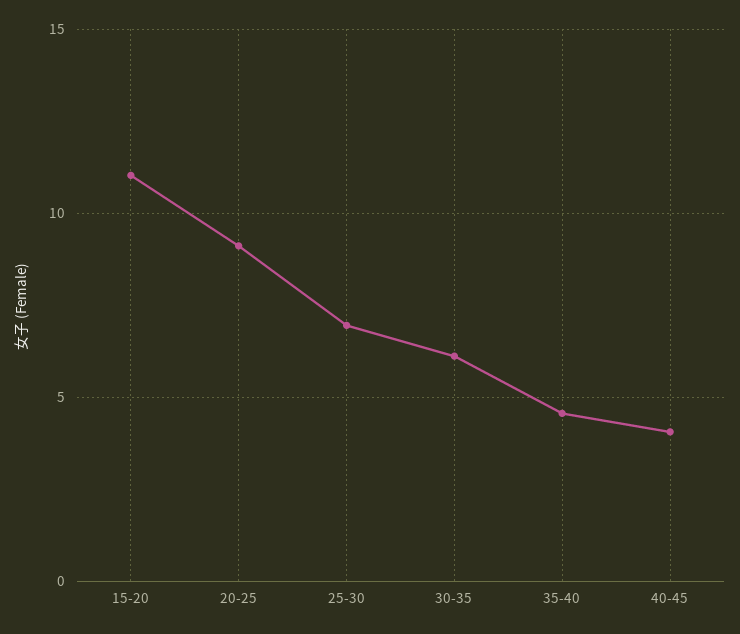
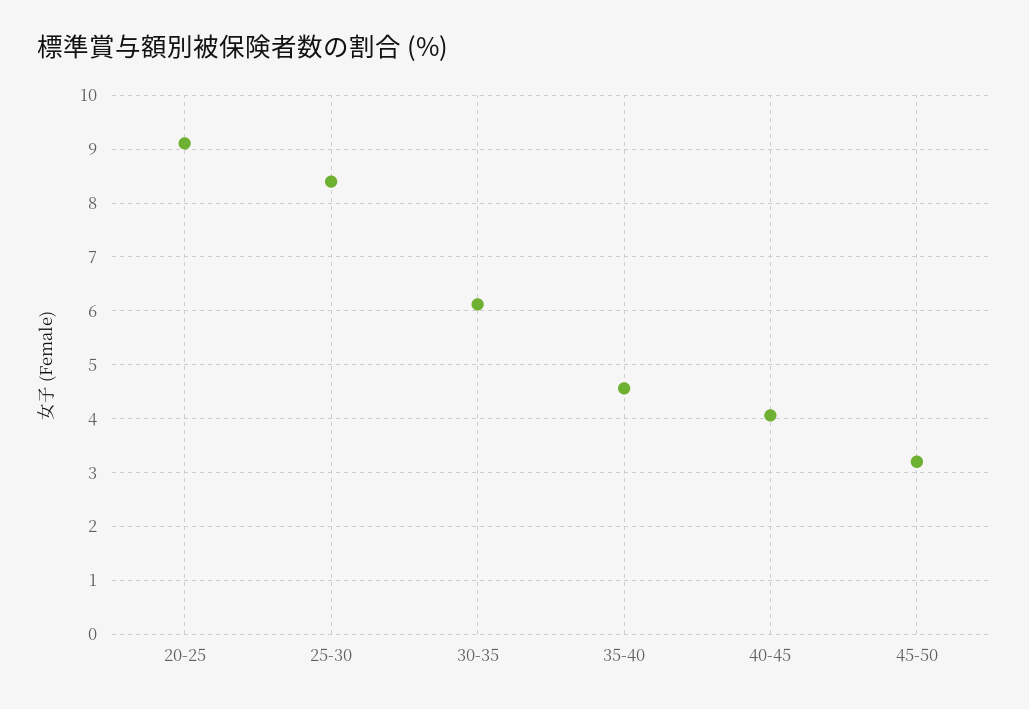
15-20: 11 -> none
25-30: 7 -> 8.4
45-50: none -> 3.2

